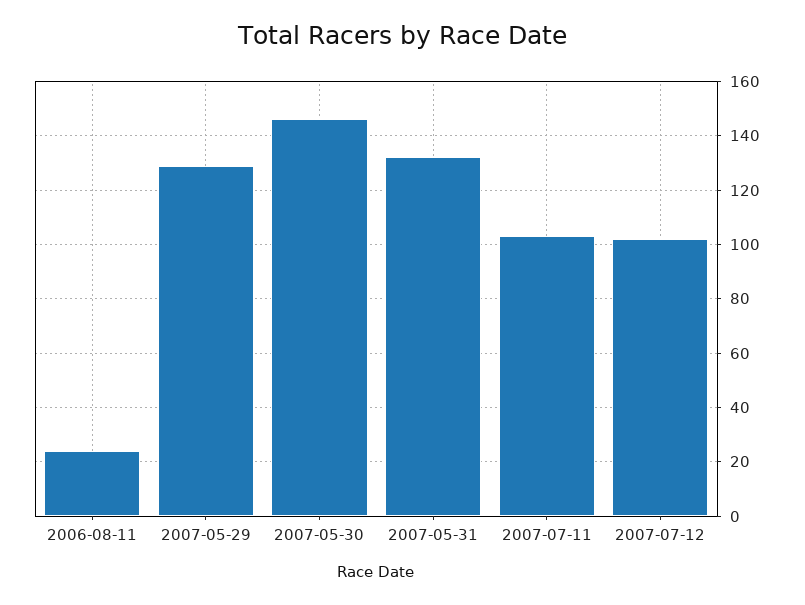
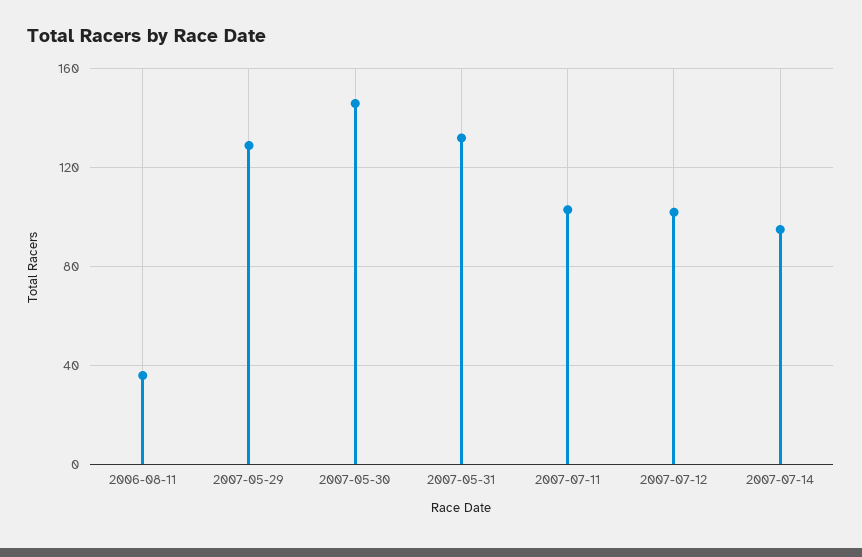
2006-08-11: 25 -> 35
2007-07-14: none -> 95

